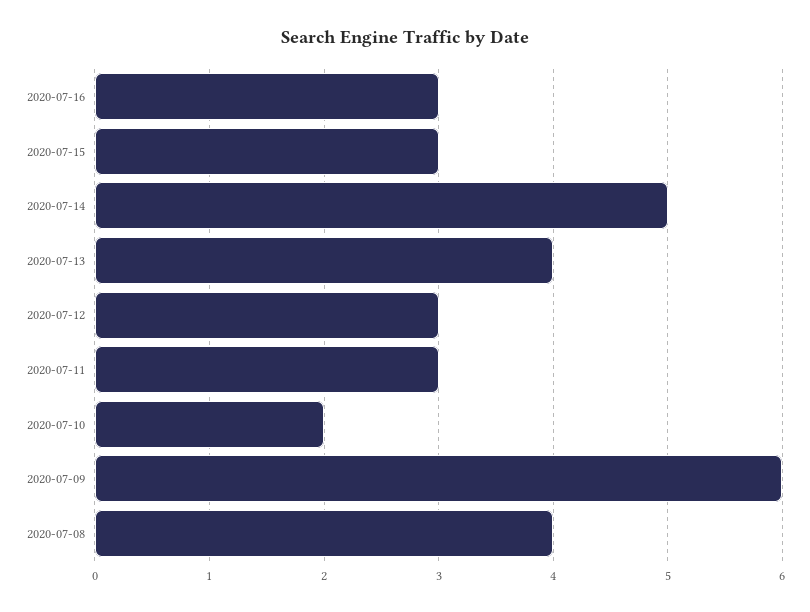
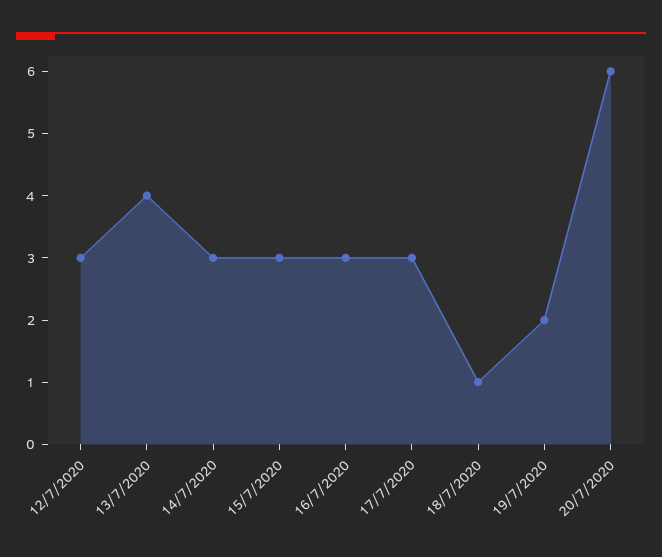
2020-07-14: 5 -> 3
2020-07-11: 3 -> none
2020-07-10: 2 -> none
2020-07-09: 6 -> none
2020-07-08: 4 -> none
17/7/2020: none -> 3
18/7/2020: none -> 1
19/7/2020: none -> 2
20/7/2020: none -> 6

